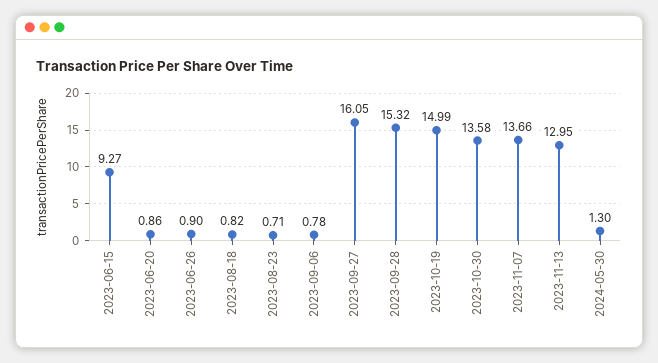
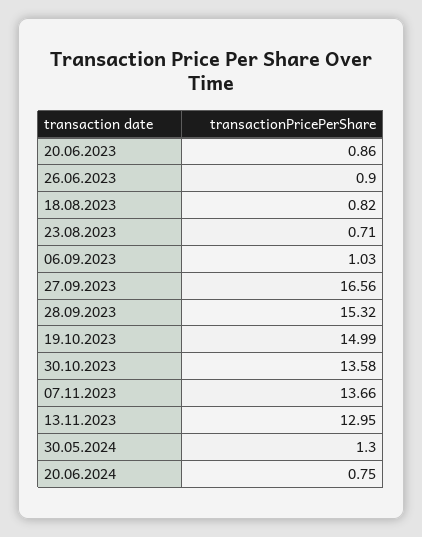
2023-06-15: 9.27 -> none
2023-09-06: 0.78 -> 1.03
2023-09-27: 16.05 -> 16.56
20.06.2024: none -> 0.75

